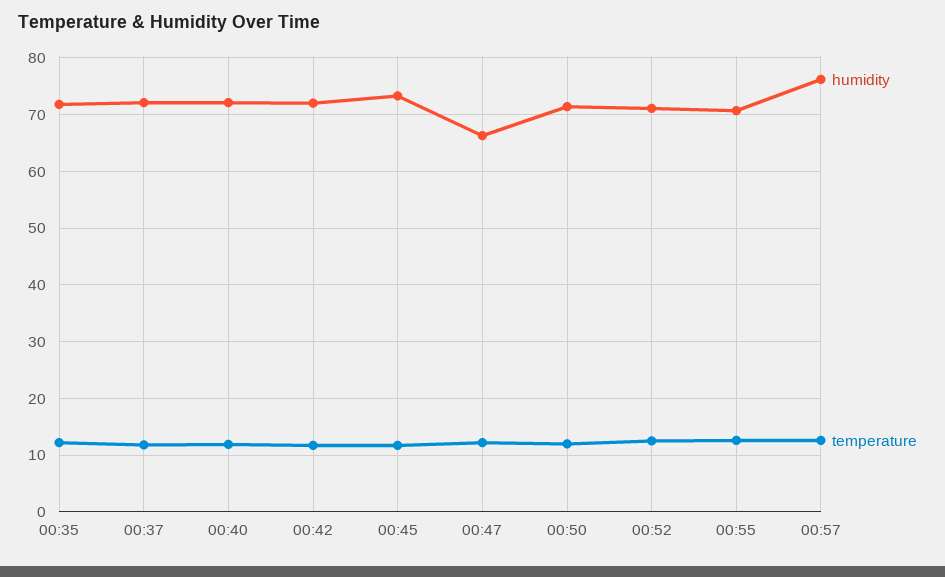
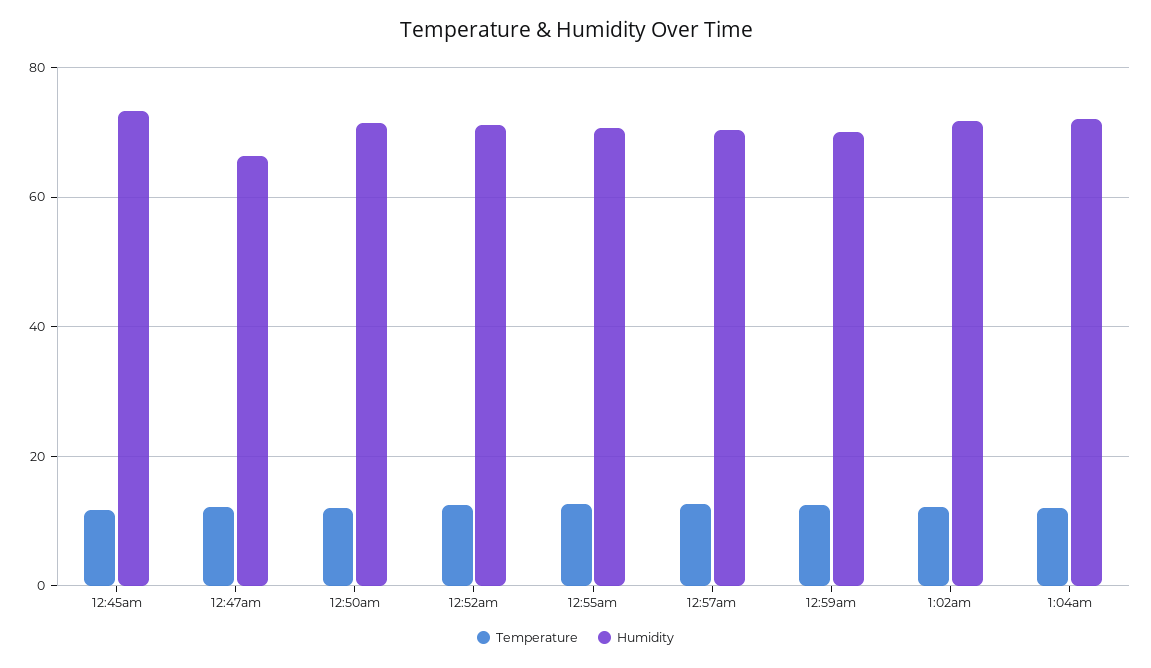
humidity, 00:35: 72 -> none
temperature, 00:35: 12 -> none
humidity, 00:37: 72 -> none
temperature, 00:37: 12 -> none
humidity, 00:40: 72 -> none
temperature, 00:40: 12 -> none
humidity, 00:42: 72 -> none
temperature, 00:42: 12 -> none
humidity, 00:57: 76 -> 70
temperature, 12:59am: none -> 12
humidity, 12:59am: none -> 70
temperature, 1:02am: none -> 12
humidity, 1:02am: none -> 72
temperature, 1:04am: none -> 12
humidity, 1:04am: none -> 72

